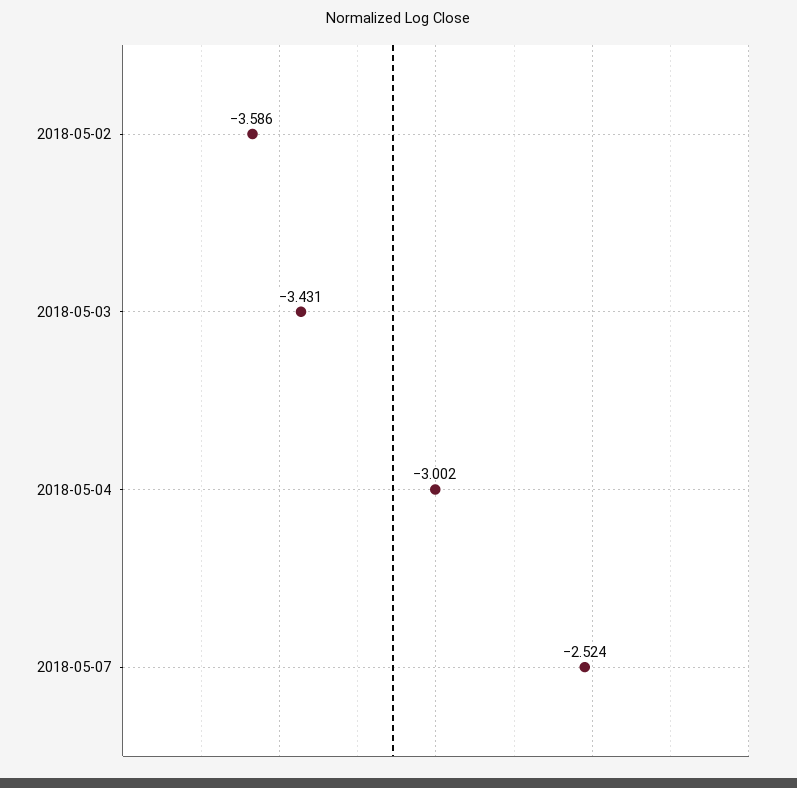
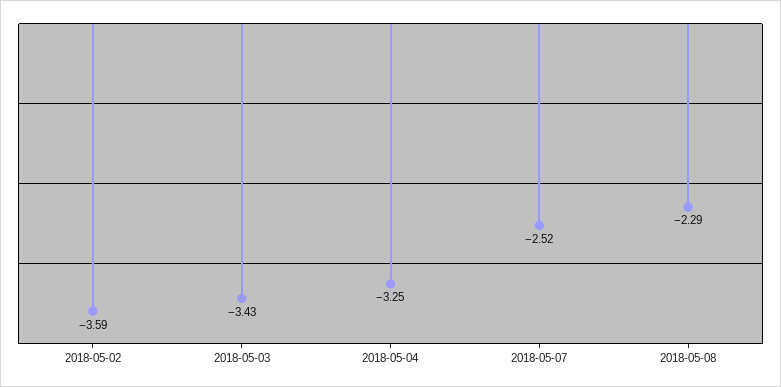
2018-05-04: -3.002 -> -3.25
2018-05-08: none -> -2.29

